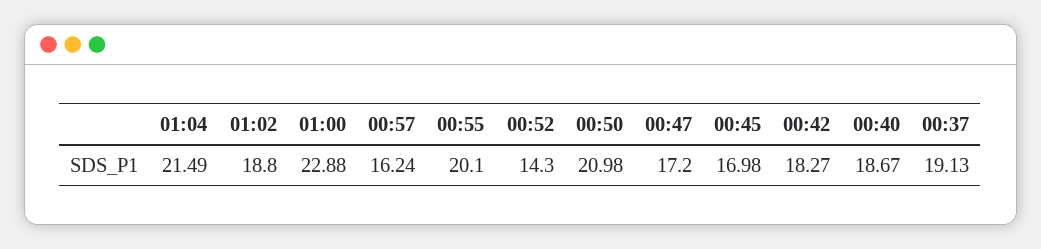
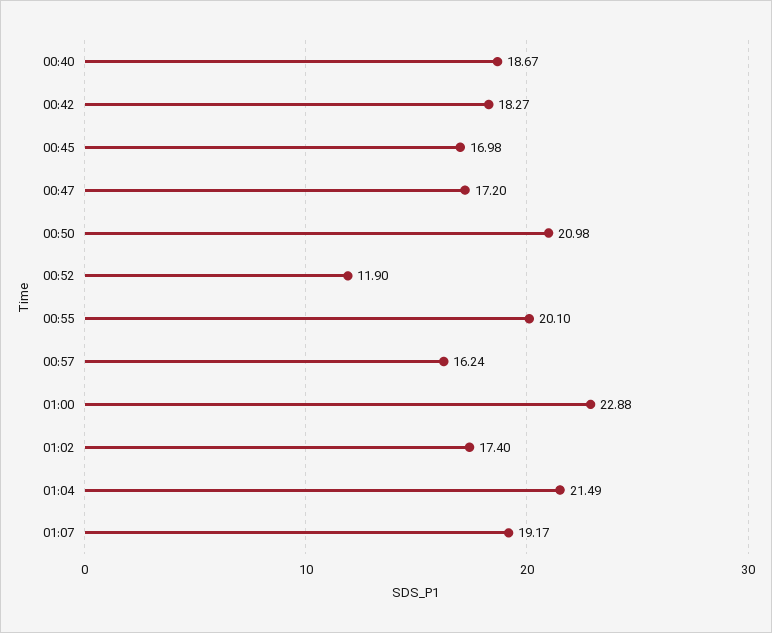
01:02: 18.8 -> 17.4
00:52: 14.3 -> 11.9
00:37: 19.13 -> none
01:07: none -> 19.17

